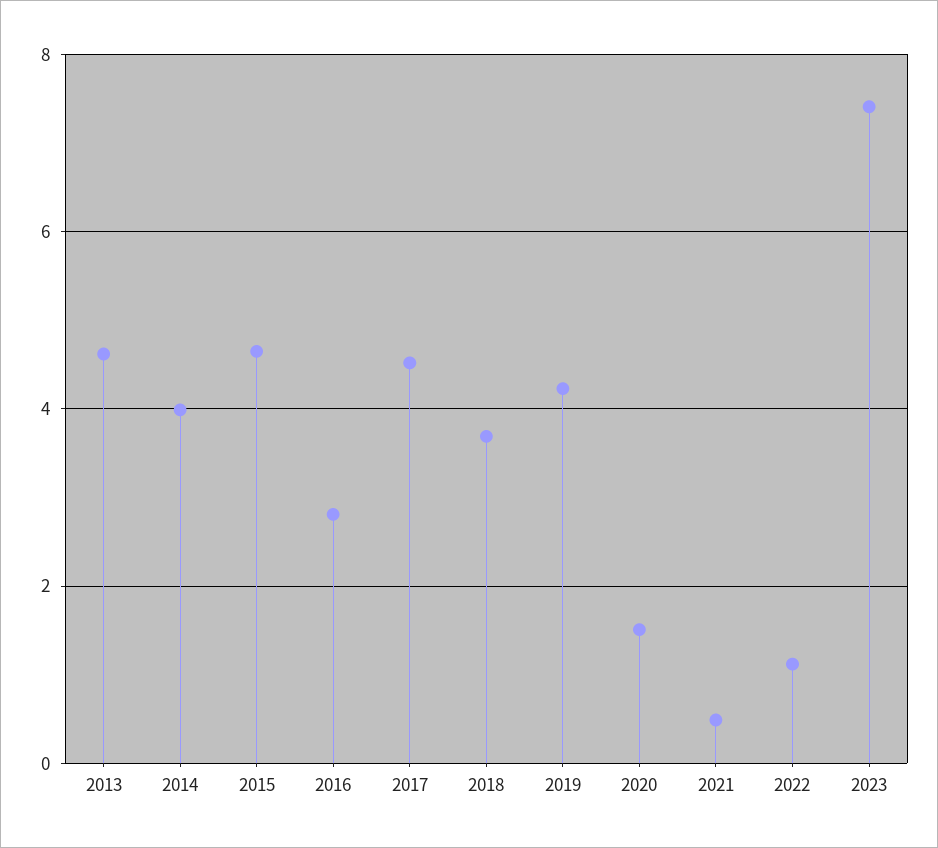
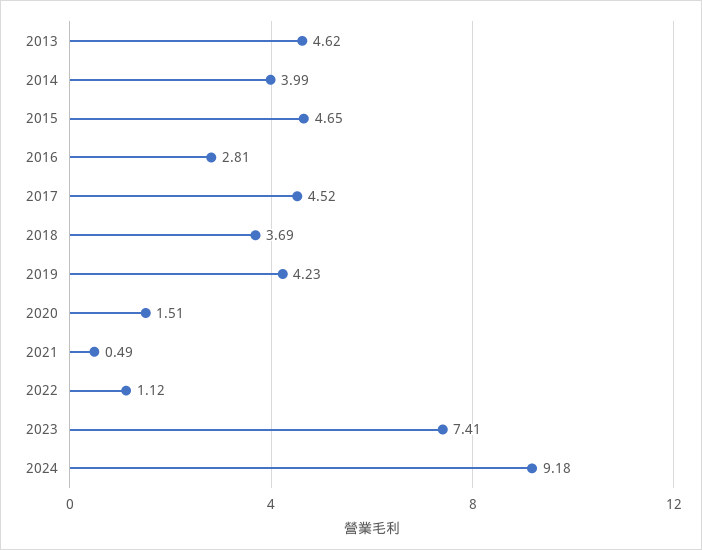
2024: none -> 9.18

